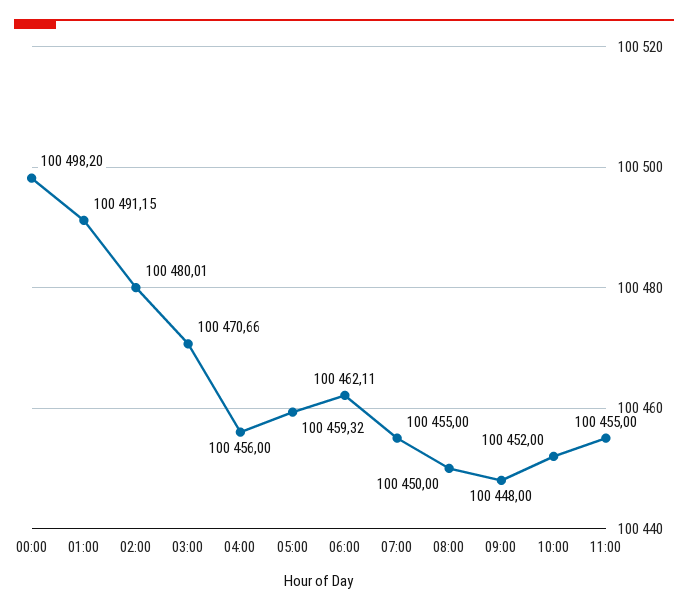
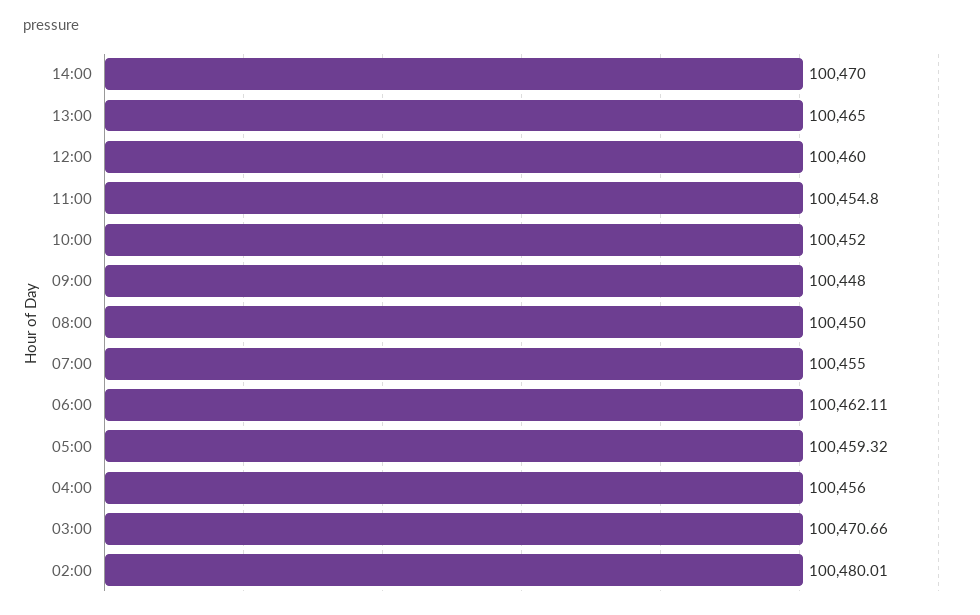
00:00: 100498.2 -> none
01:00: 100491.15 -> none
11:00: 100455 -> 100454.8
14:00: none -> 100470
13:00: none -> 100465
12:00: none -> 100460

